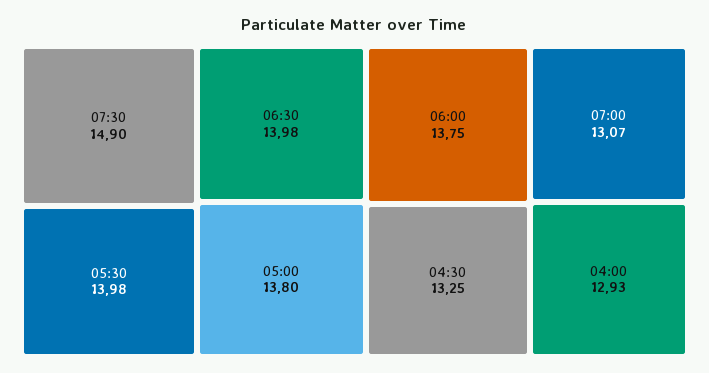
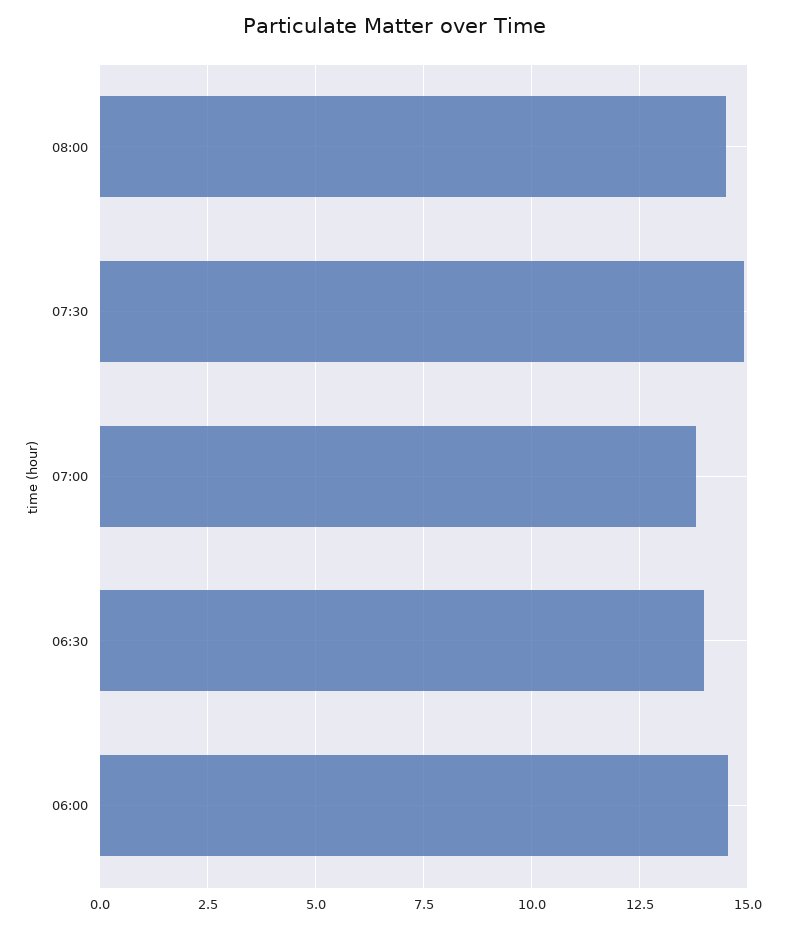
05:30: 13.98 -> none
05:00: 13.8 -> none
06:00: 13.75 -> 14.5
04:30: 13.25 -> none
07:00: 13.07 -> 13.75
04:00: 12.93 -> none
08:00: none -> 14.5

